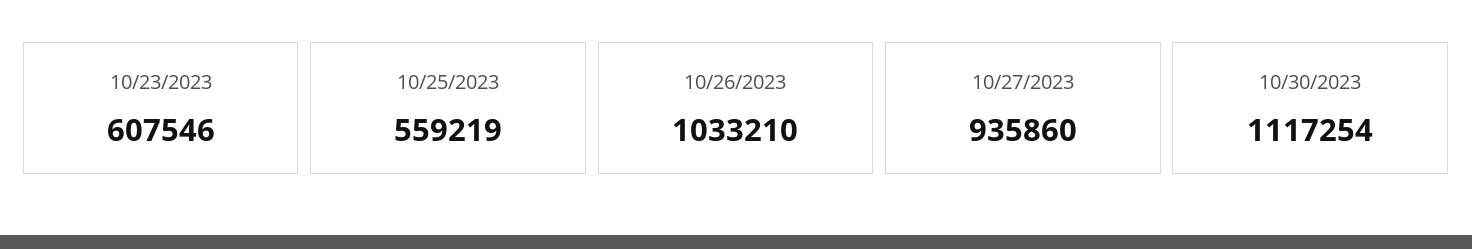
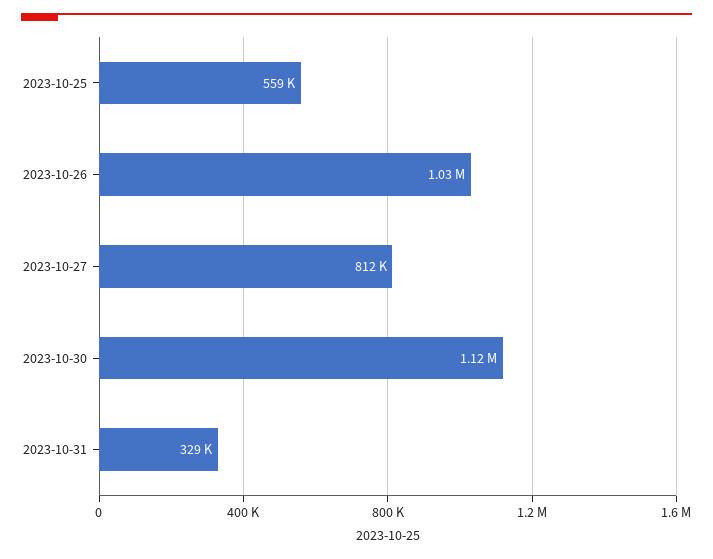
10/23/2023: 607546 -> none
10/27/2023: 935860 -> 812000
2023-10-31: none -> 329000

